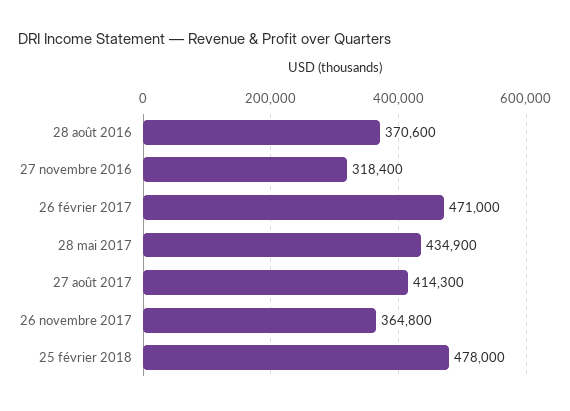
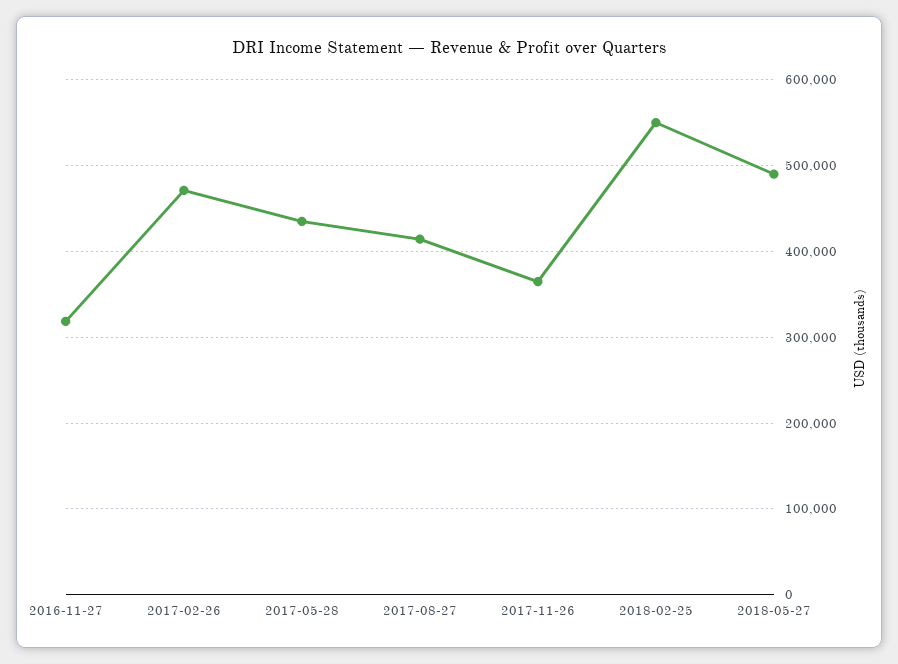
28 août 2016: 370600 -> none
25 février 2018: 478000 -> 550000
2018-05-27: none -> 490000

